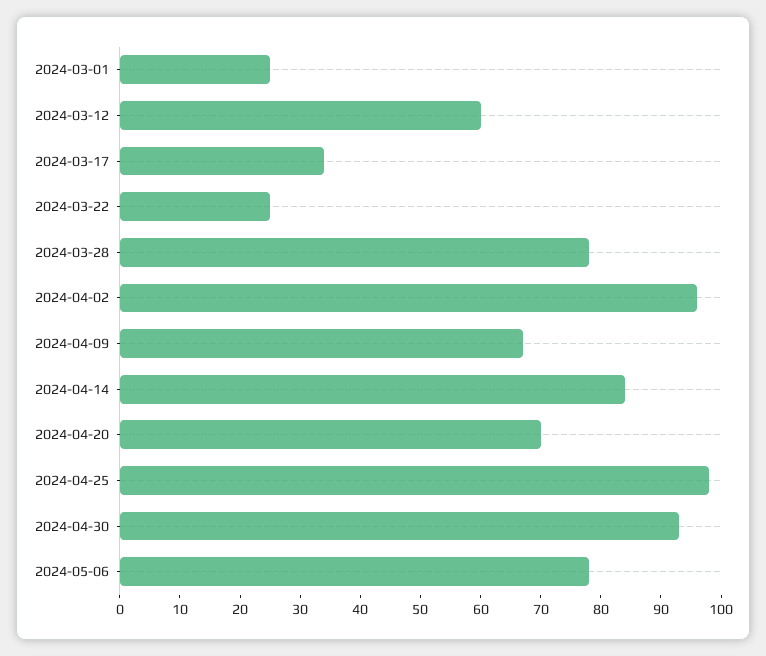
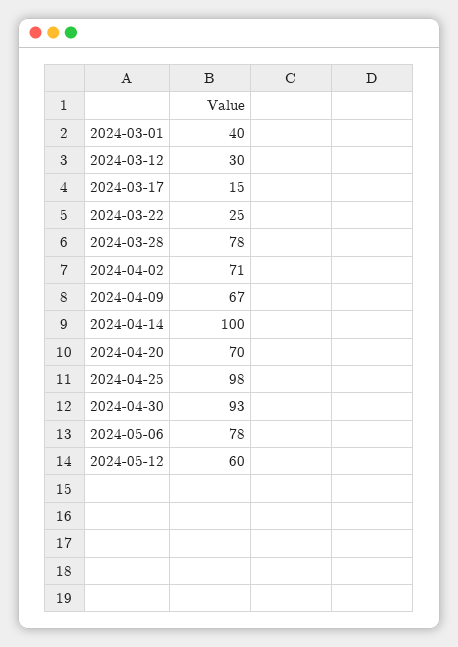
2024-03-01: 25 -> 40
2024-03-12: 60 -> 30
2024-03-17: 35 -> 15
2024-04-02: 95 -> 71
2024-04-14: 85 -> 100
2024-05-12: none -> 60

